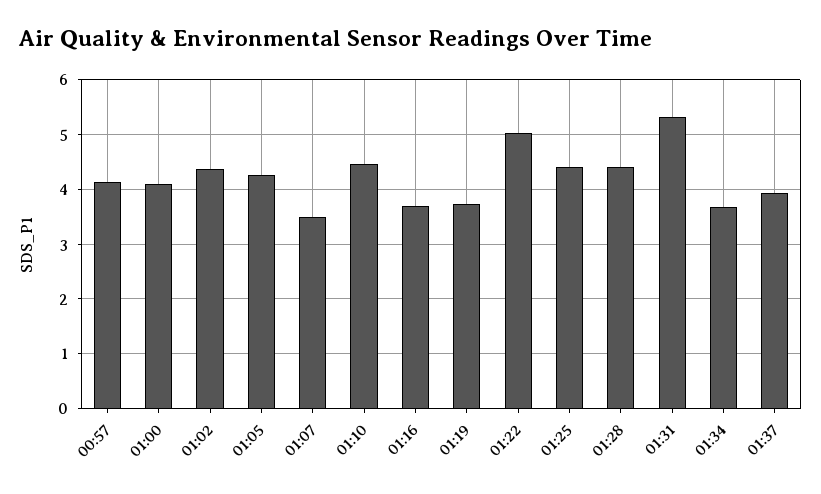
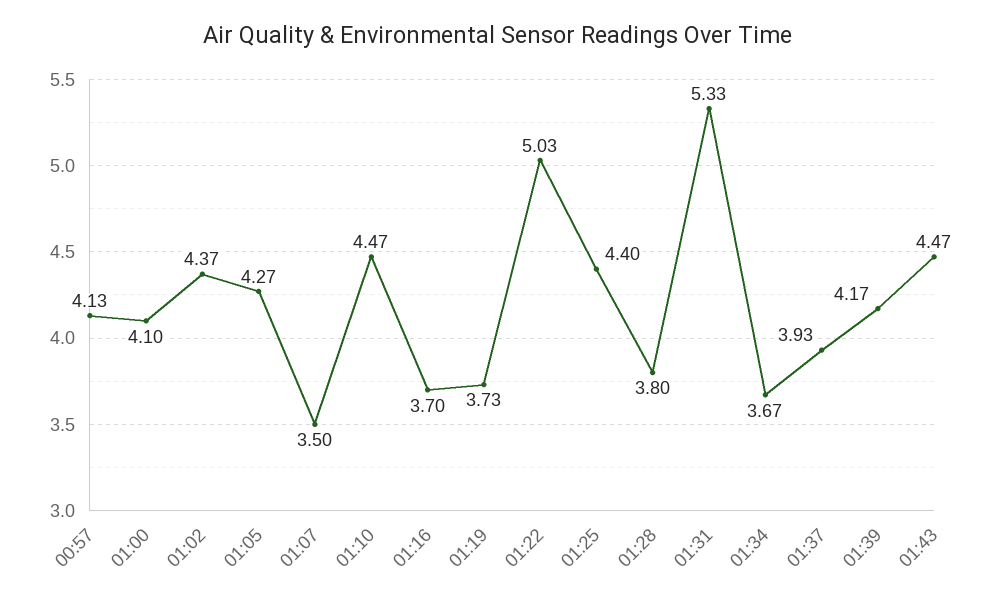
01:28: 4.4 -> 3.8
01:39: none -> 4.17
01:43: none -> 4.47

